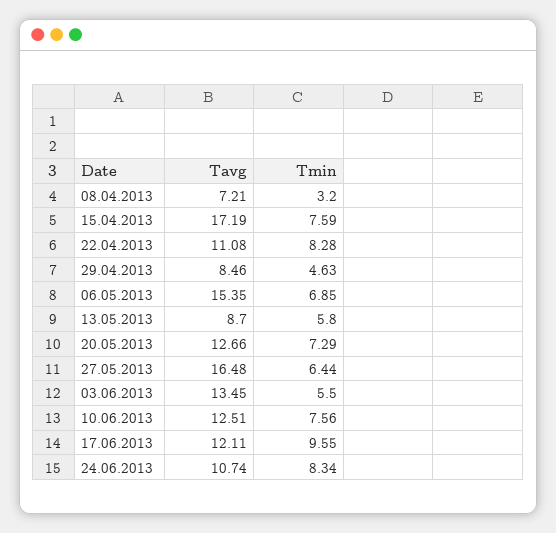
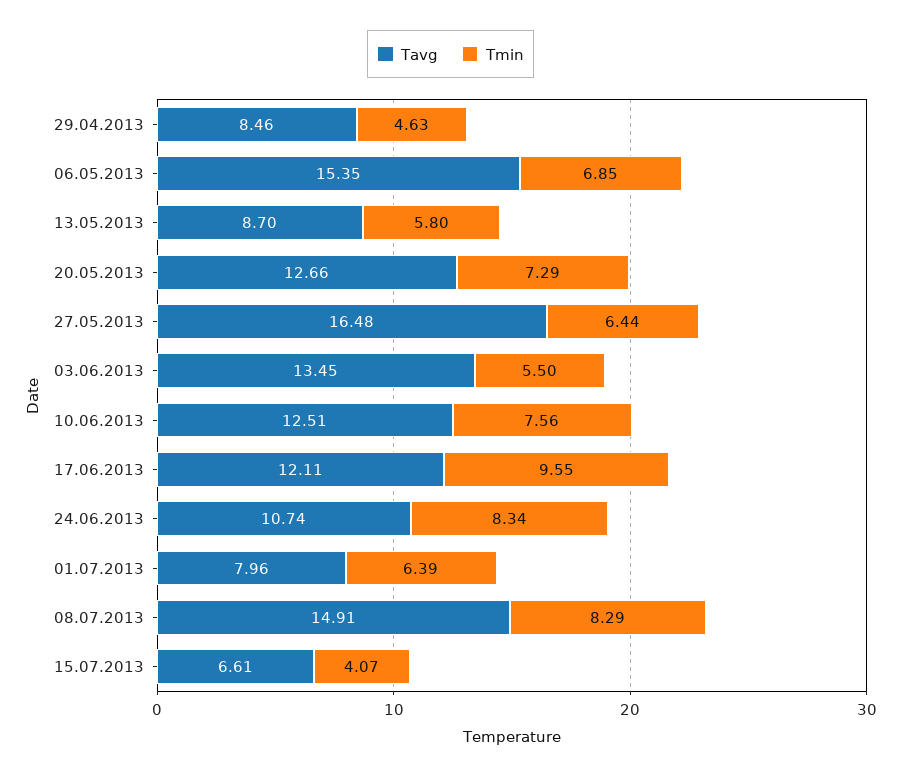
Tavg, 08.04.2013: 7.21 -> none
Tmin, 08.04.2013: 3.2 -> none
Tavg, 15.04.2013: 17.19 -> none
Tmin, 15.04.2013: 7.59 -> none
Tavg, 22.04.2013: 11.08 -> none
Tmin, 22.04.2013: 8.28 -> none
Tavg, 01.07.2013: none -> 7.96
Tmin, 01.07.2013: none -> 6.39
Tavg, 08.07.2013: none -> 14.91
Tmin, 08.07.2013: none -> 8.29
Tavg, 15.07.2013: none -> 6.61
Tmin, 15.07.2013: none -> 4.07

